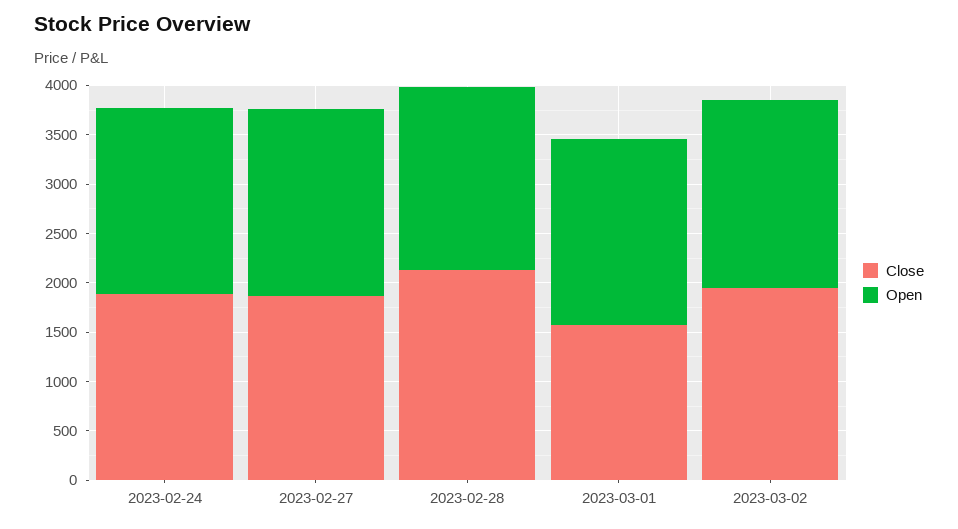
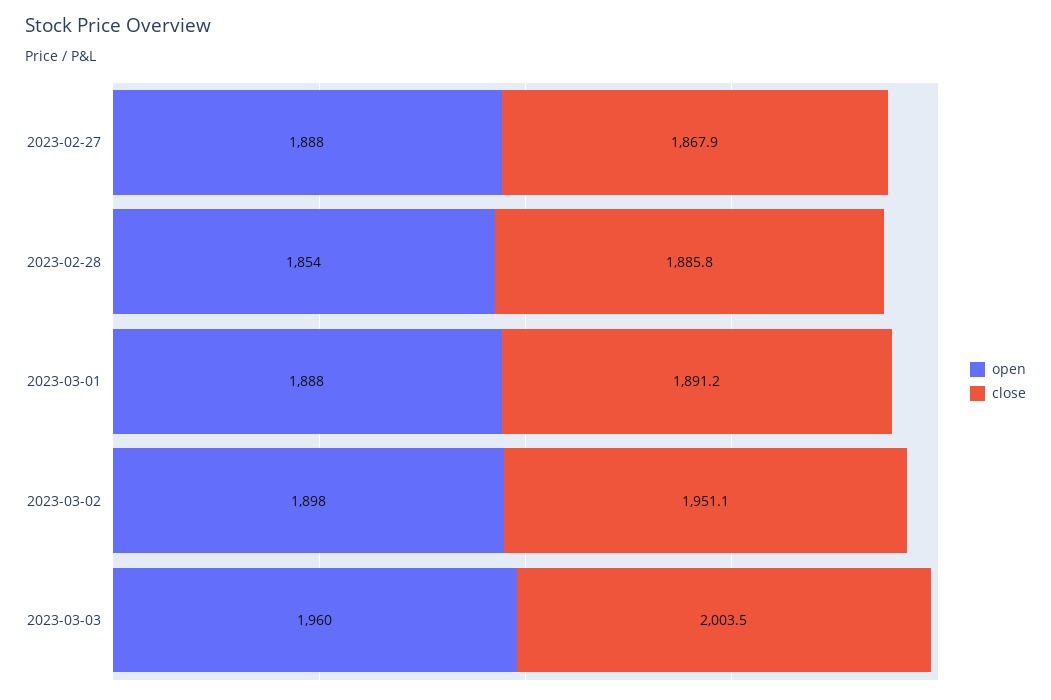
Close, 2023-02-24: 1900 -> none
Open, 2023-02-24: 1900 -> none
Close, 2023-02-28: 2100 -> 1885.8
Close, 2023-03-01: 1600 -> 1891.2
Open, 2023-03-03: none -> 1960
Close, 2023-03-03: none -> 2003.5

